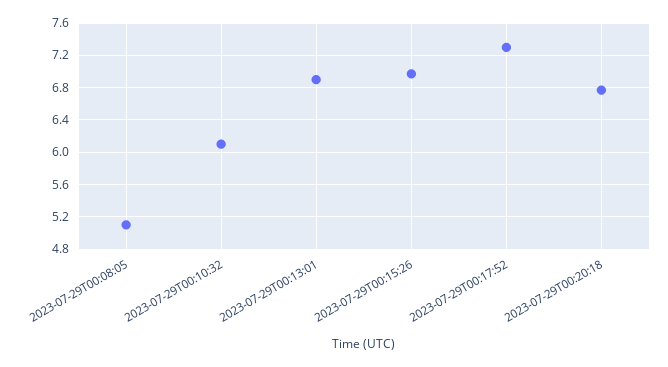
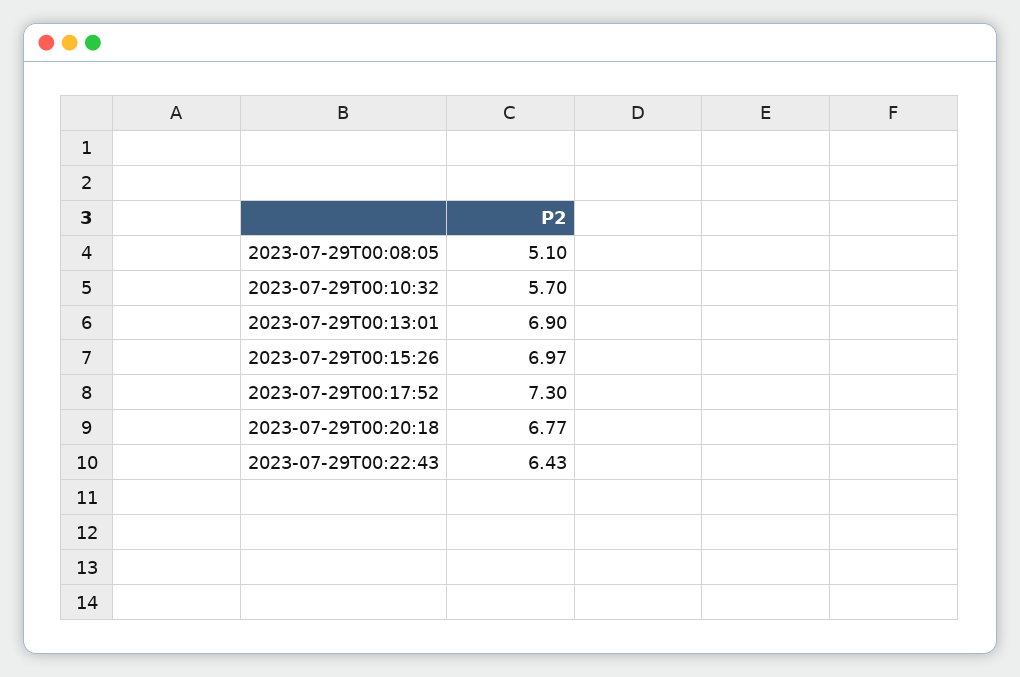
2023-07-29T00:10:32: 6.1 -> 5.7
2023-07-29T00:22:43: none -> 6.43

